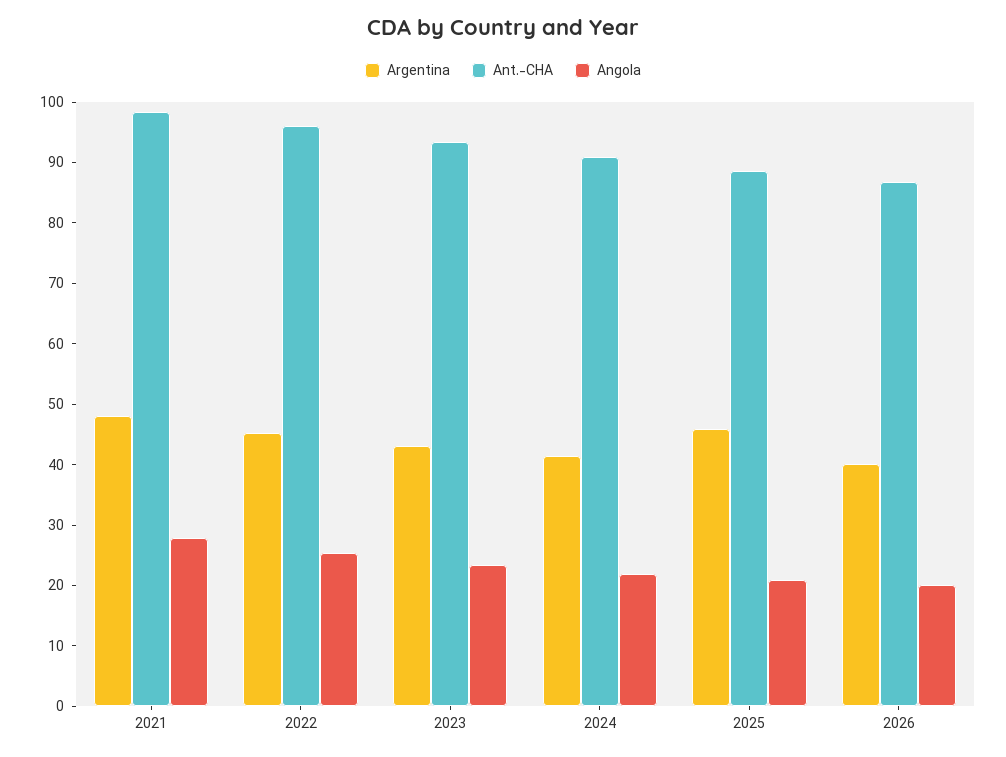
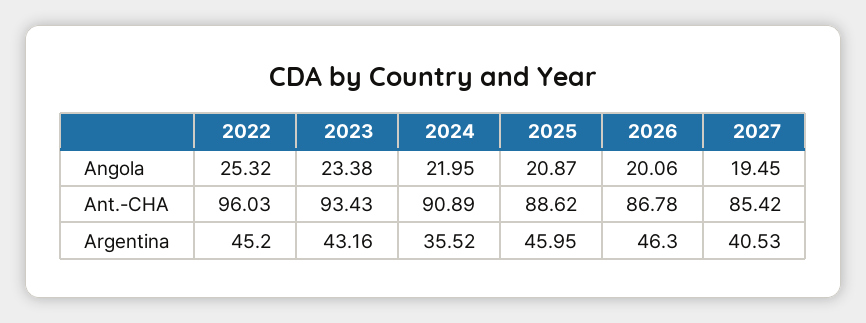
Argentina, 2021: 48 -> none
Ant.-CHA, 2021: 98 -> none
Angola, 2021: 28 -> none
Argentina, 2024: 42 -> 35.52
Argentina, 2026: 40 -> 46.3
Angola, 2027: none -> 19.45
Ant.-CHA, 2027: none -> 85.42
Argentina, 2027: none -> 40.53

